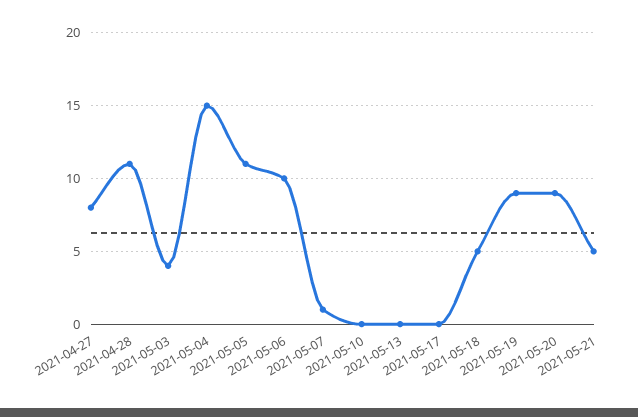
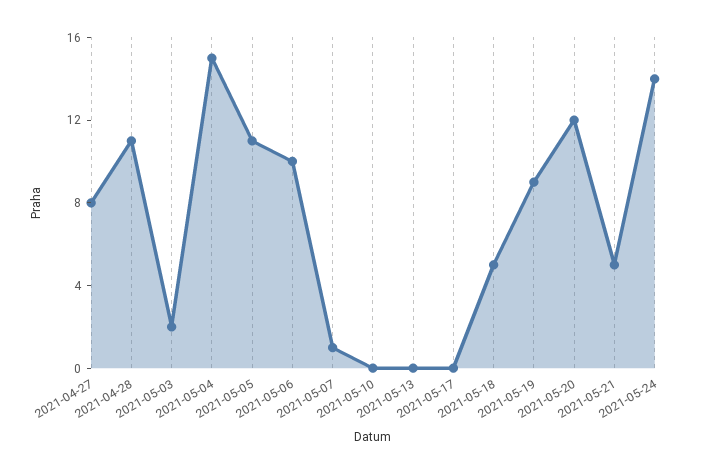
2021-05-03: 4 -> 2
2021-05-20: 9 -> 12
2021-05-24: none -> 14

